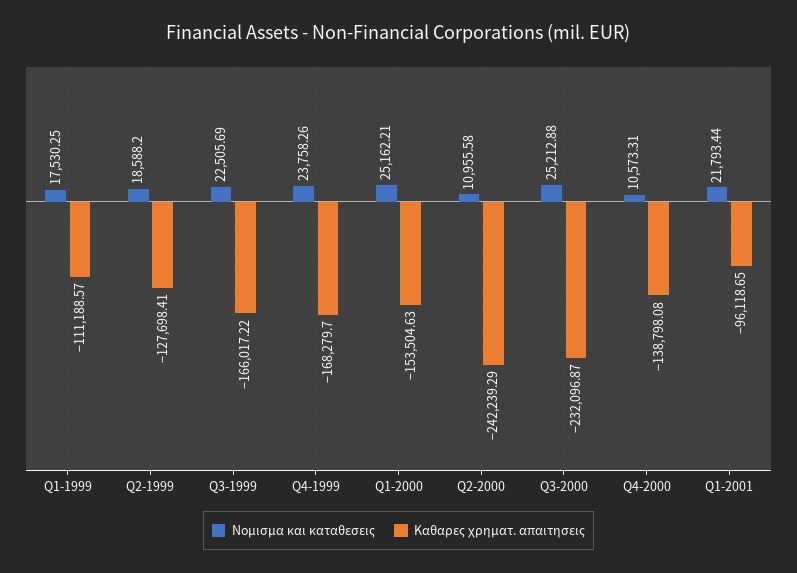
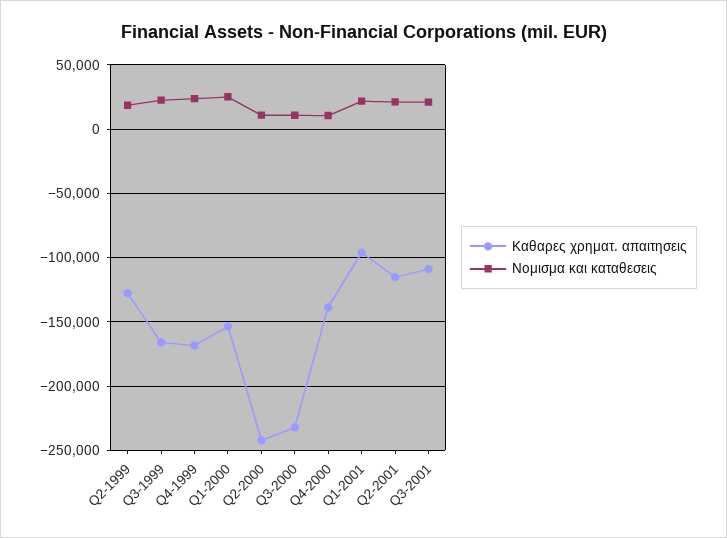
Νομισμα και καταθεσεις, Q1-1999: 17530.25 -> none
Καθαρες χρηματ. απαιτησεις, Q1-1999: -111188.57 -> none
Νομισμα και καταθεσεις, Q3-2000: 25212.88 -> 10000
Καθαρες χρηματ. απαιτησεις, Q2-2001: none -> -115000
Νομισμα και καταθεσεις, Q2-2001: none -> 20000
Καθαρες χρηματ. απαιτησεις, Q3-2001: none -> -110000
Νομισμα και καταθεσεις, Q3-2001: none -> 20000

